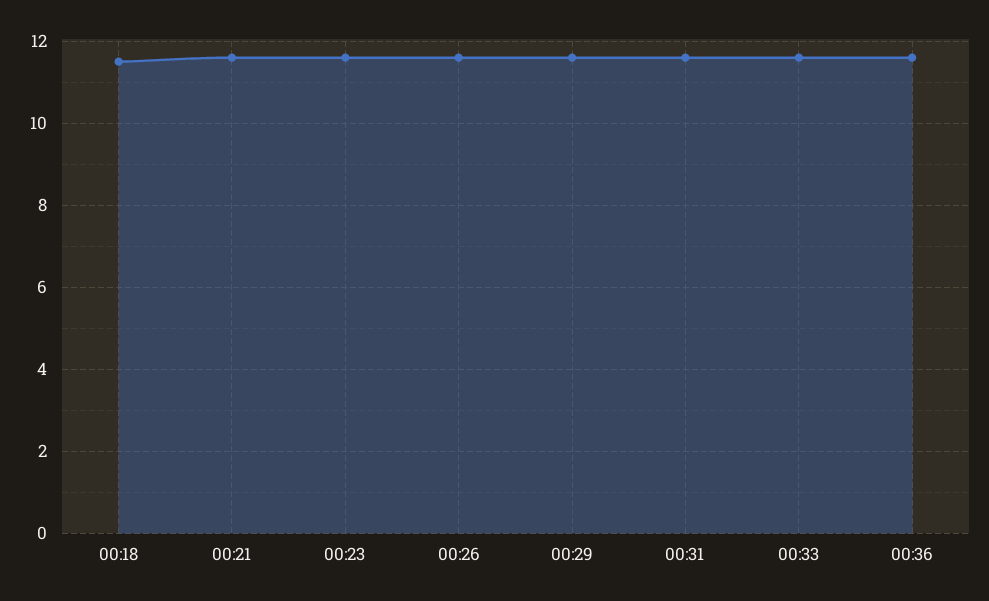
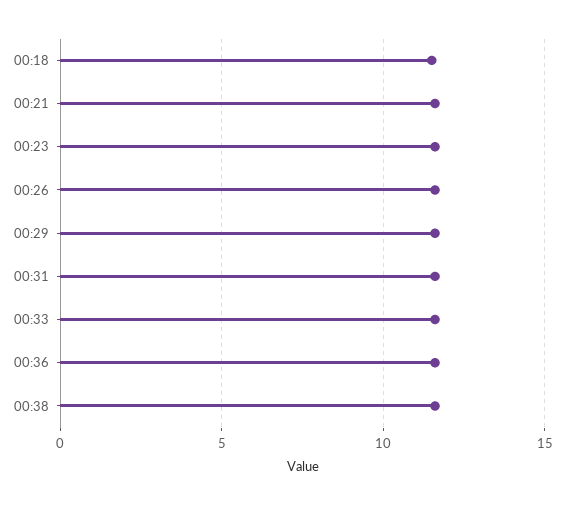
00:38: none -> 11.5

